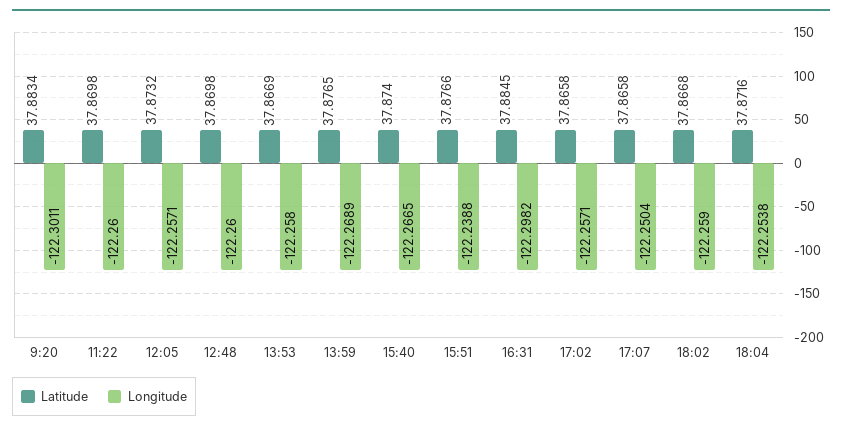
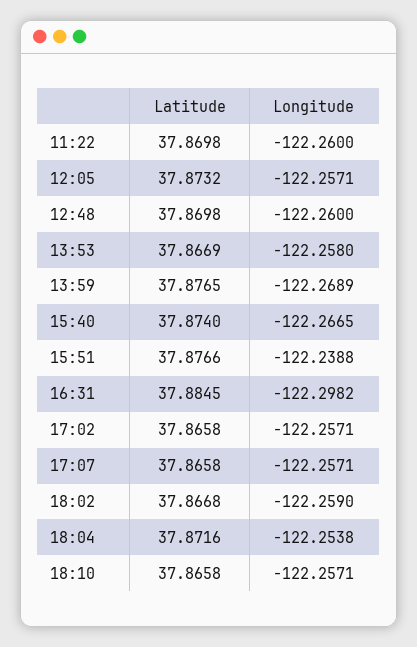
Latitude, 9:20: 37.8834 -> none
Longitude, 9:20: -122.3011 -> none
Longitude, 17:07: -122.2504 -> -122.2571
Latitude, 18:10: none -> 37.8658
Longitude, 18:10: none -> -122.2571

